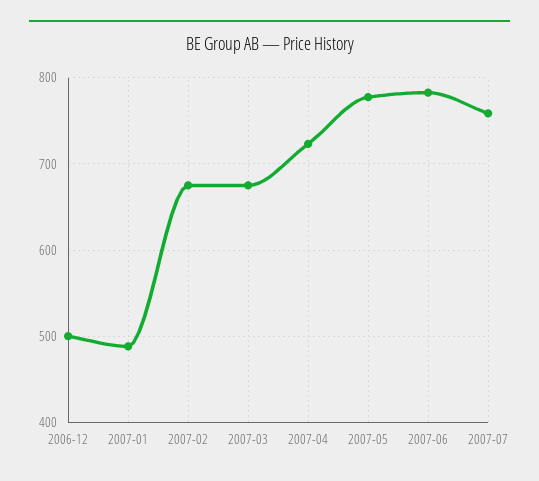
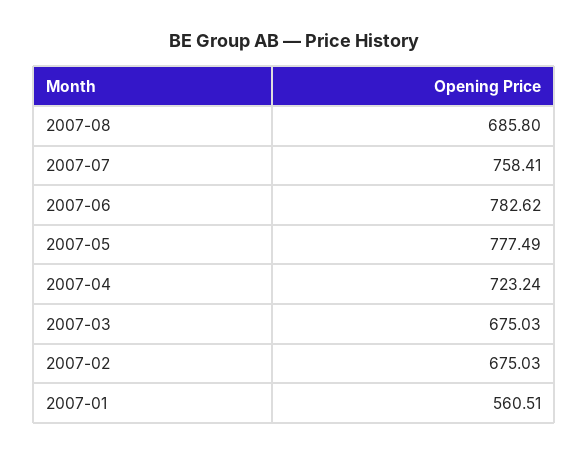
2006-12: 500 -> none
2007-01: 490 -> 560.51
2007-08: none -> 685.8

